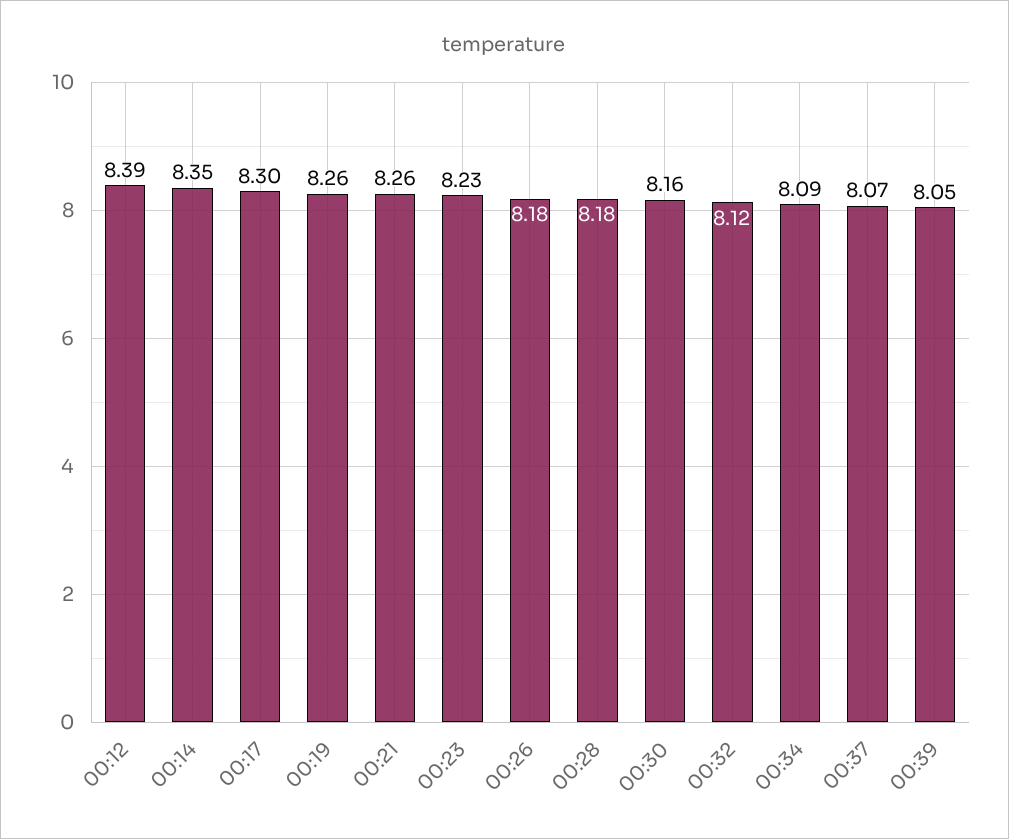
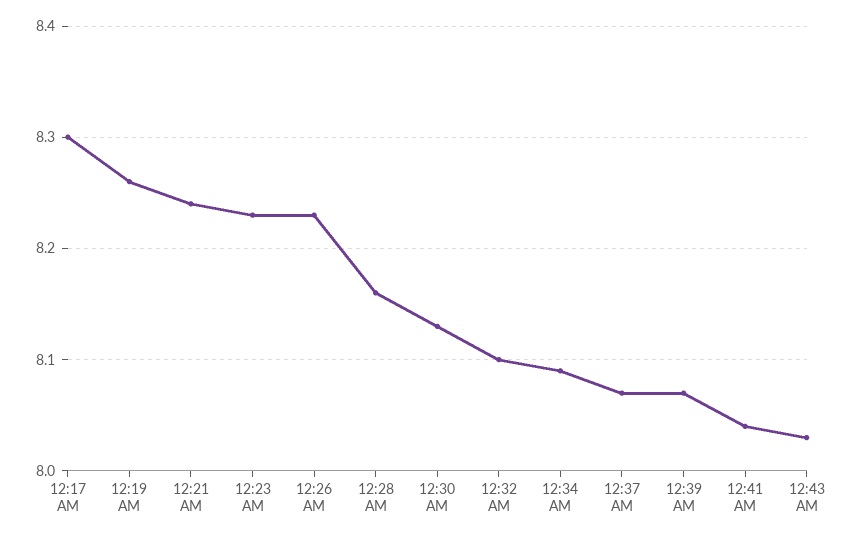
00:12: 8.39 -> none
00:14: 8.35 -> none
00:21: 8.26 -> 8.24
00:26: 8.18 -> 8.23
00:28: 8.18 -> 8.16
00:30: 8.16 -> 8.13
00:32: 8.12 -> 8.1
00:39: 8.05 -> 8.07
12:41 AM: none -> 8.04
12:43 AM: none -> 8.03

